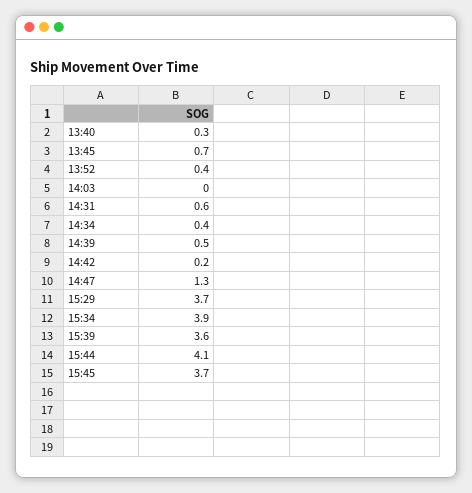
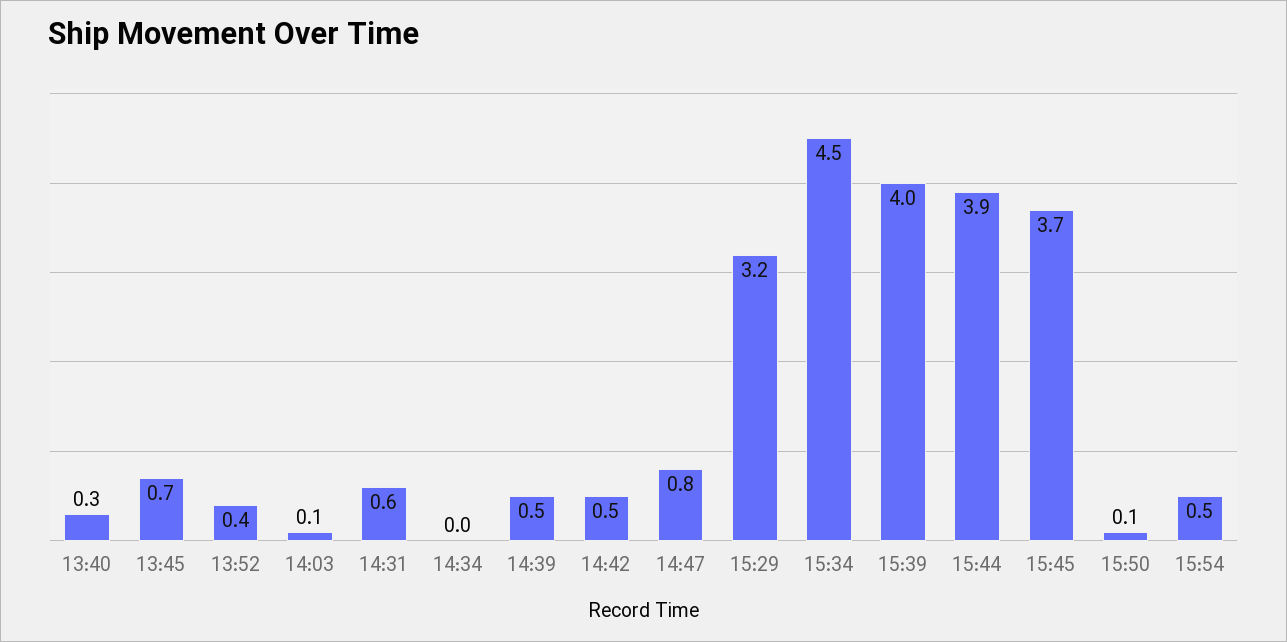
14:03: 0 -> 0.1
14:34: 0.4 -> 0
14:42: 0.2 -> 0.5
14:47: 1.3 -> 0.8
15:29: 3.7 -> 3.2
15:34: 3.9 -> 4.5
15:39: 3.6 -> 4
15:44: 4.1 -> 3.9
15:50: none -> 0.1
15:54: none -> 0.5

